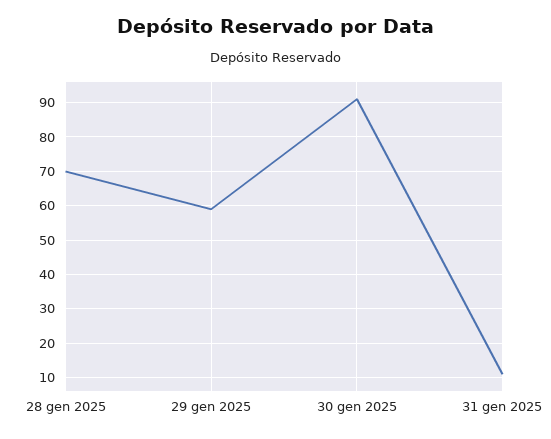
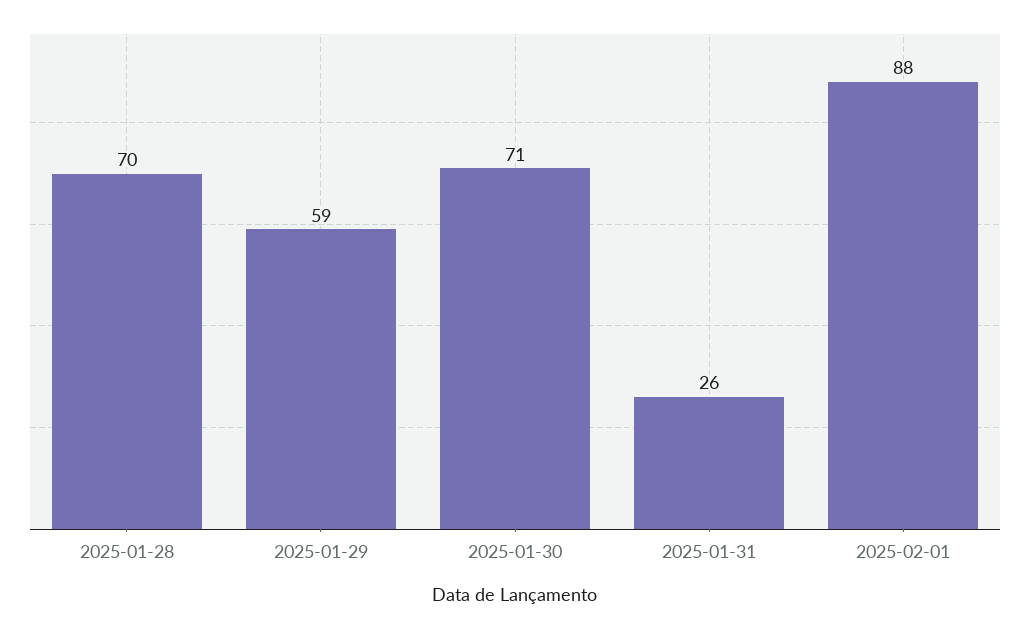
30 gen 2025: 90 -> 71
31 gen 2025: 10 -> 26
2025-02-01: none -> 88

